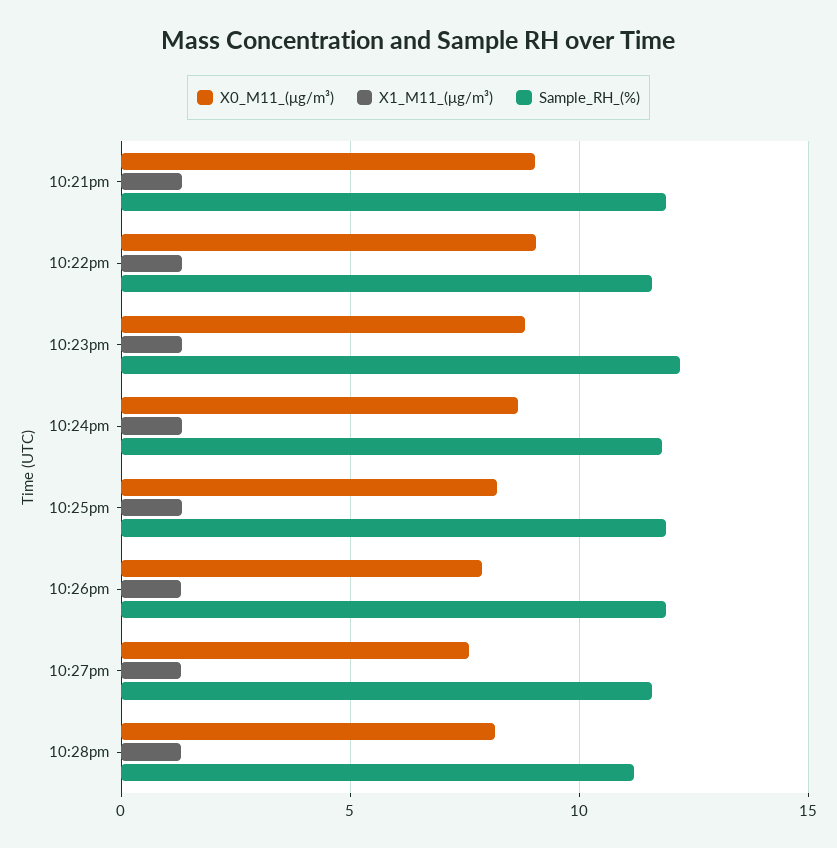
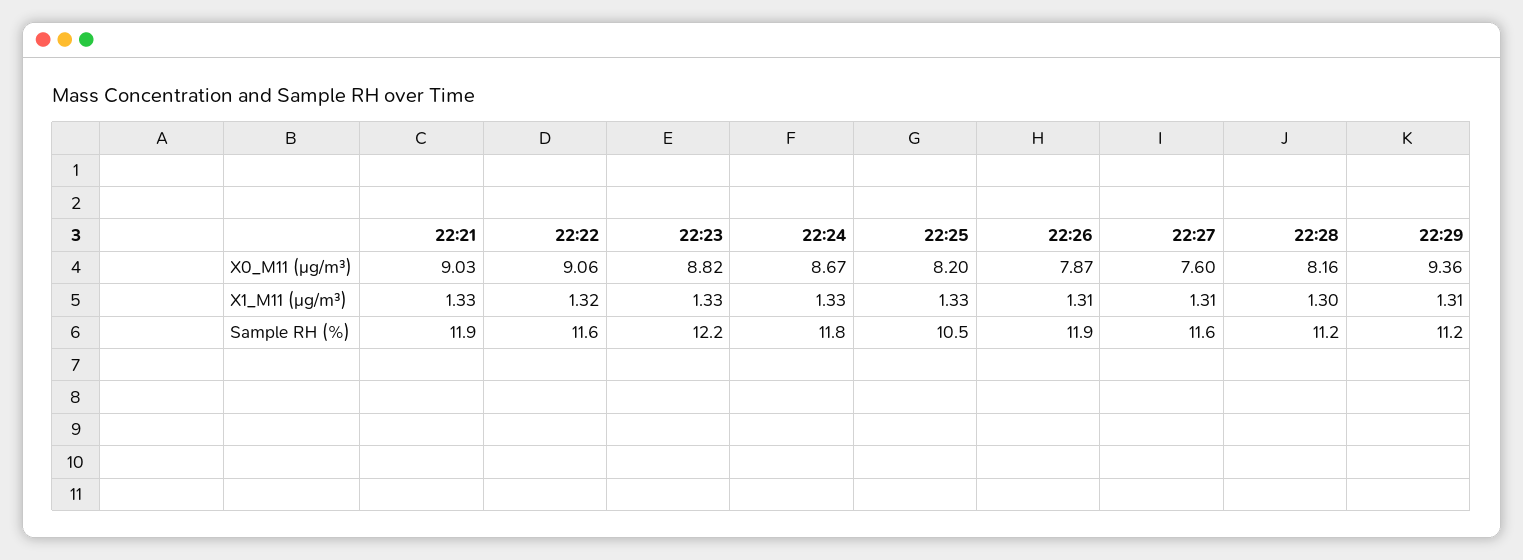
Sample_RH_(%), 10:25pm: 12 -> 10.5
X0_M11_(μg/m³), 22:29: none -> 9.36
X1_M11_(μg/m³), 22:29: none -> 1.31
Sample_RH_(%), 22:29: none -> 11.2

